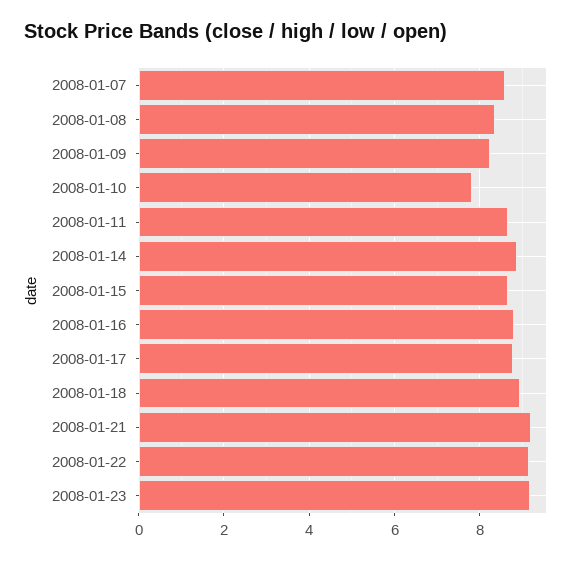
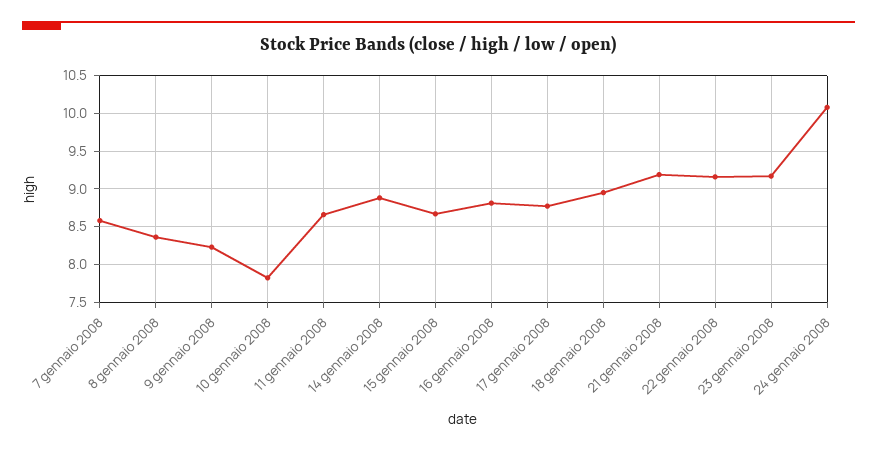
24 gennaio 2008: none -> 10.1

